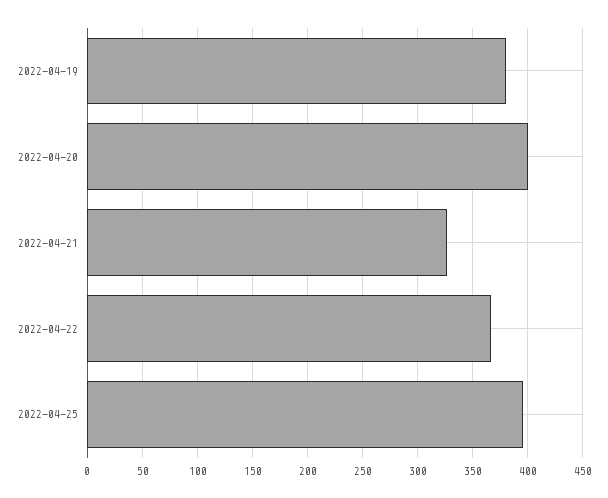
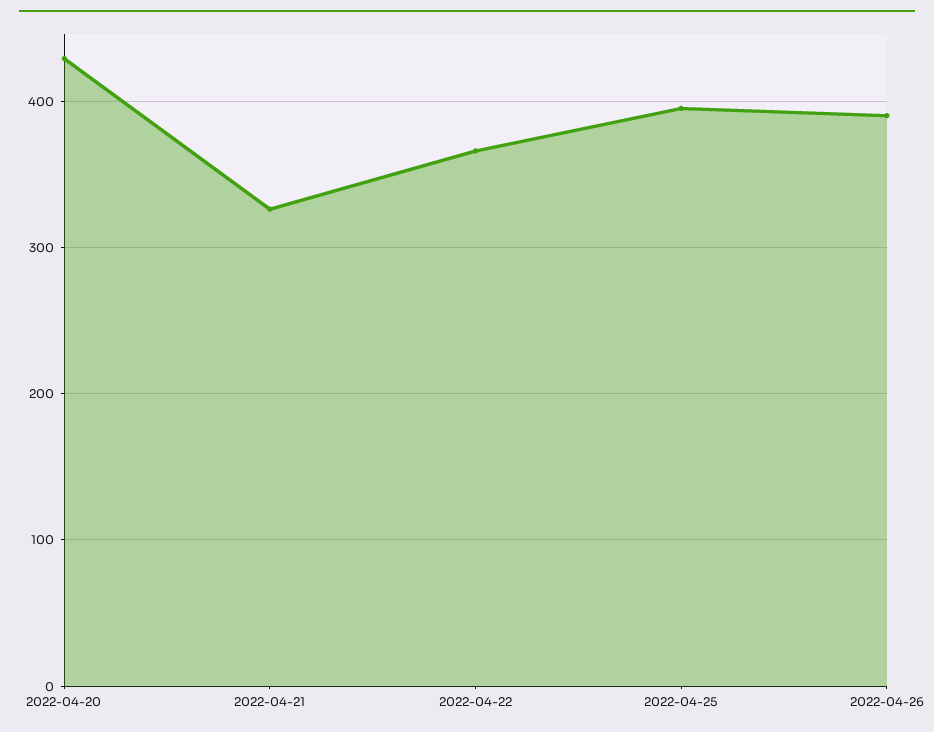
2022-04-19: 380 -> none
2022-04-20: 400 -> 430
2022-04-26: none -> 390

